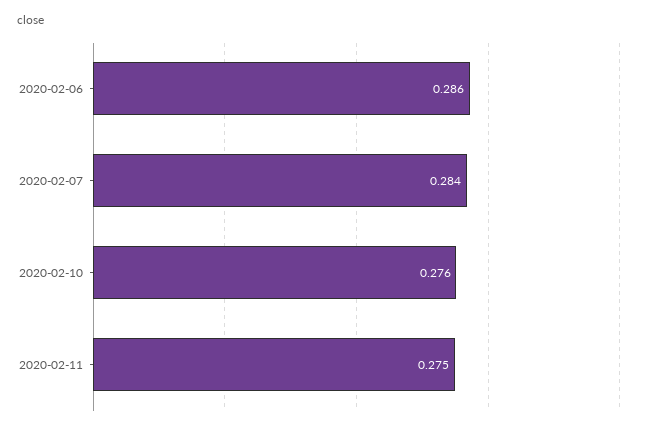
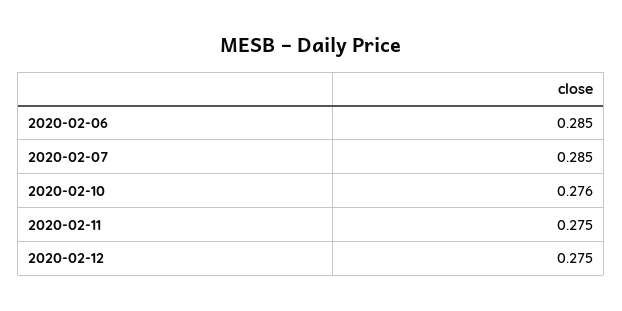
2020-02-06: 0.286 -> 0.285
2020-02-07: 0.284 -> 0.285
2020-02-12: none -> 0.275

